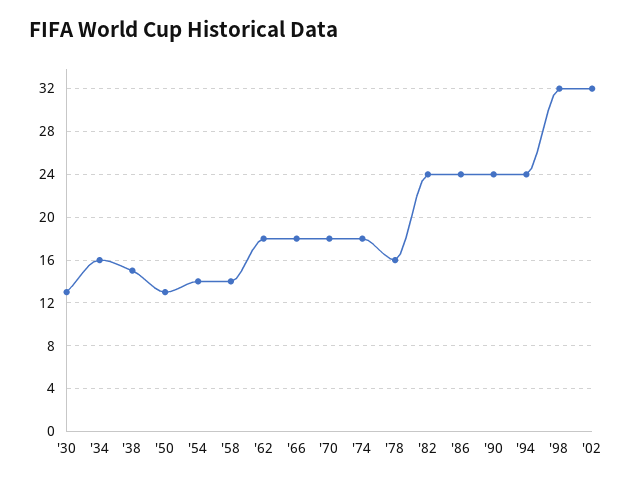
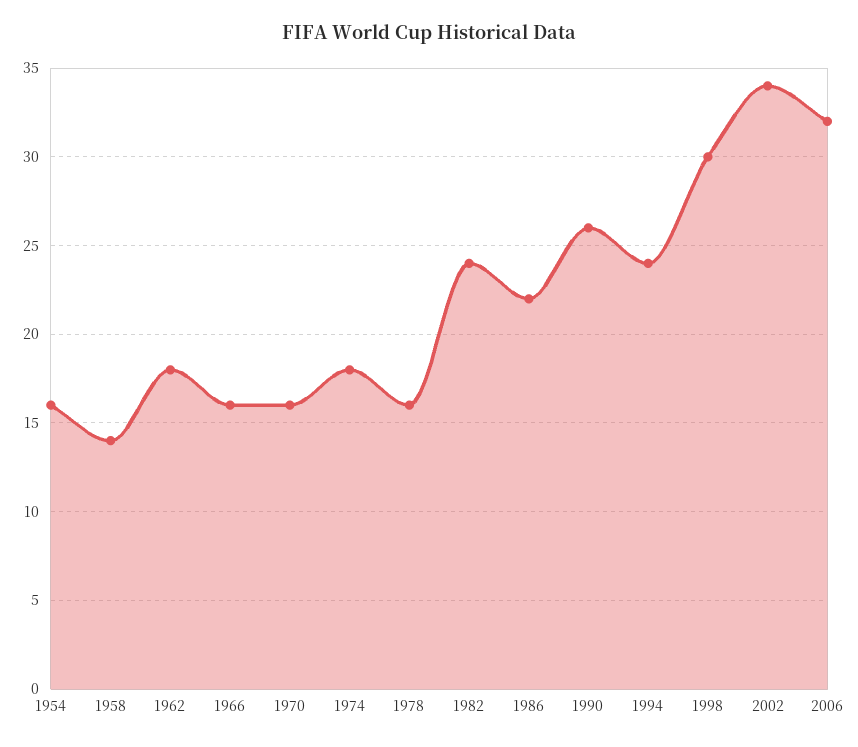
'30: 13 -> none
'34: 16 -> none
'38: 15 -> none
'50: 13 -> none
'54: 14 -> 16
'66: 18 -> 16
'70: 18 -> 16
'86: 24 -> 22
'90: 24 -> 26
'98: 32 -> 30
'02: 32 -> 34
2006: none -> 32

